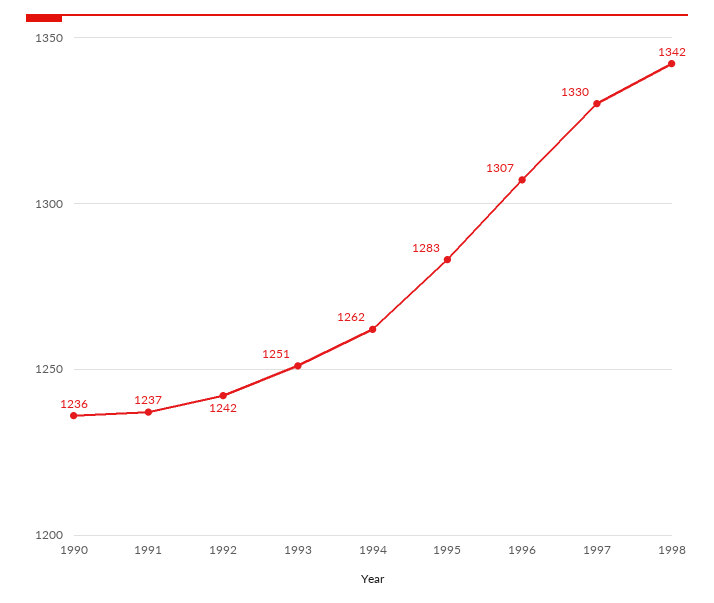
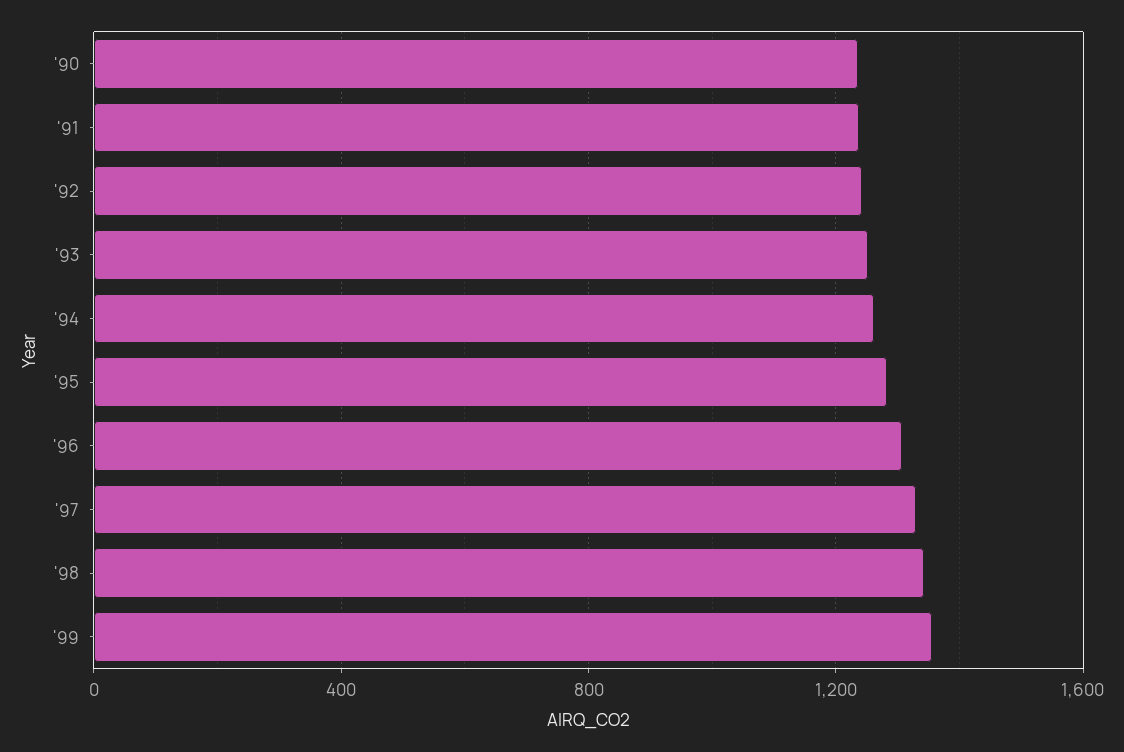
'99: none -> 1350

